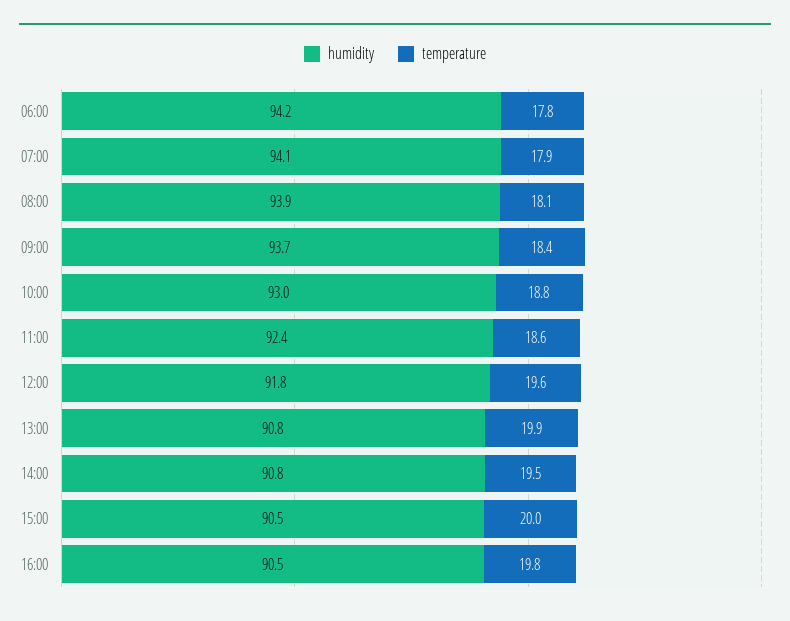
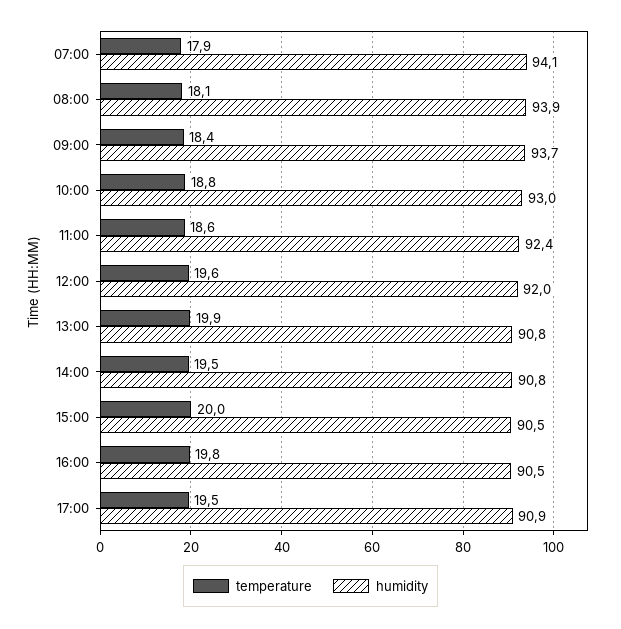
humidity, 06:00: 94.2 -> none
temperature, 06:00: 17.8 -> none
humidity, 12:00: 91.8 -> 92
temperature, 17:00: none -> 19.5
humidity, 17:00: none -> 90.9

